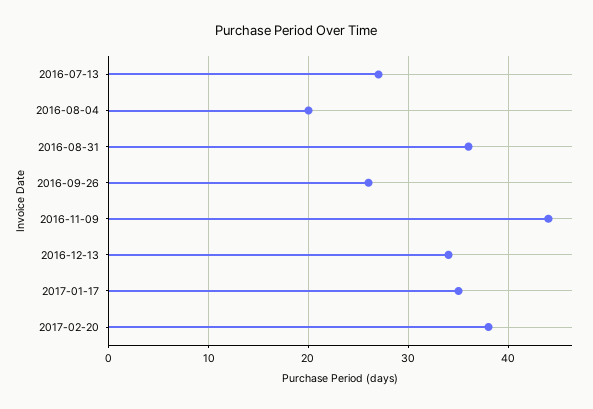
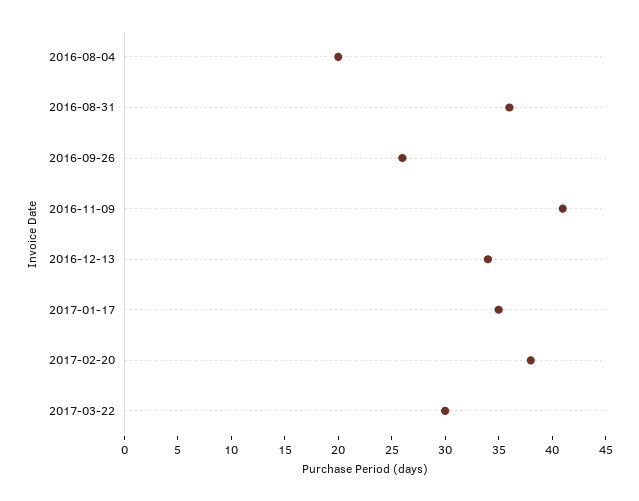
2016-07-13: 27 -> none
2016-11-09: 44 -> 41
2017-03-22: none -> 30

